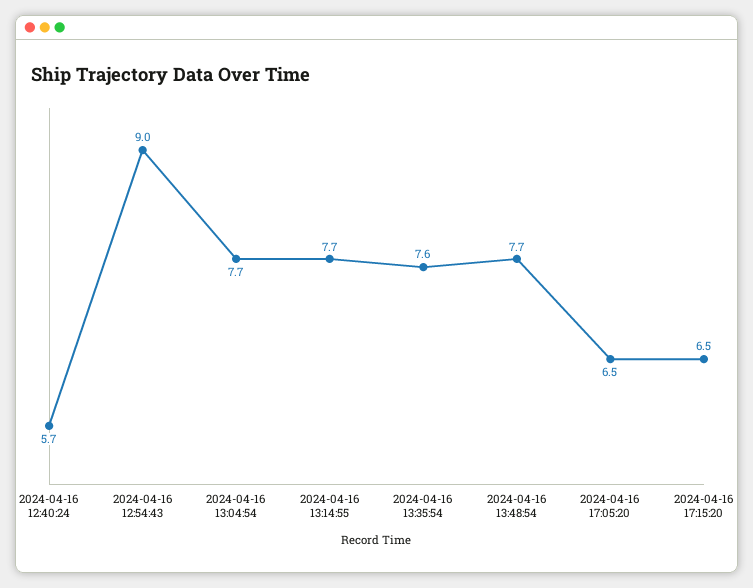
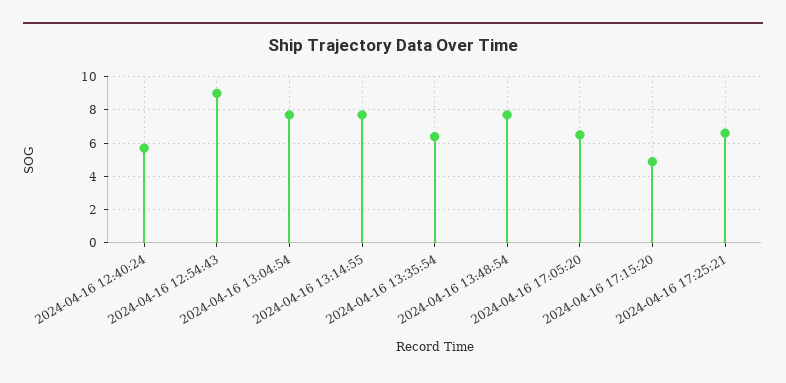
2024-04-16 13:35:54: 7.6 -> 6.5
2024-04-16 17:15:20: 6.5 -> 5
2024-04-16 17:25:21: none -> 6.5

